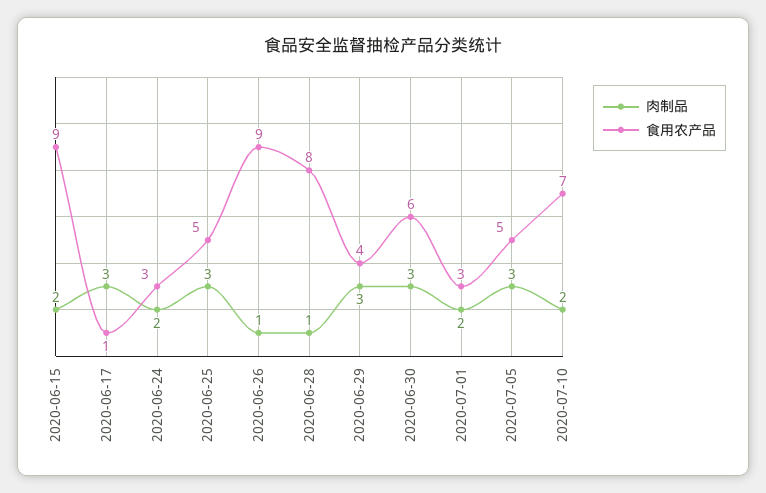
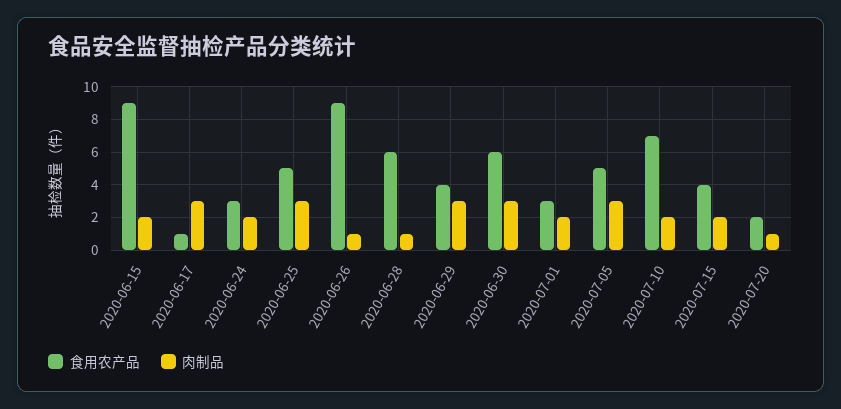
食用农产品, 2020-06-28: 8 -> 6
食用农产品, 2020-07-15: none -> 4
肉制品, 2020-07-15: none -> 2
食用农产品, 2020-07-20: none -> 2
肉制品, 2020-07-20: none -> 1

